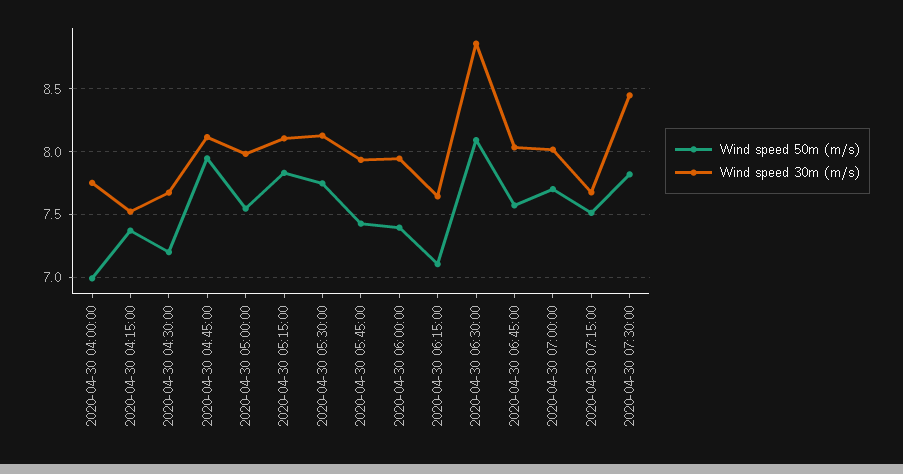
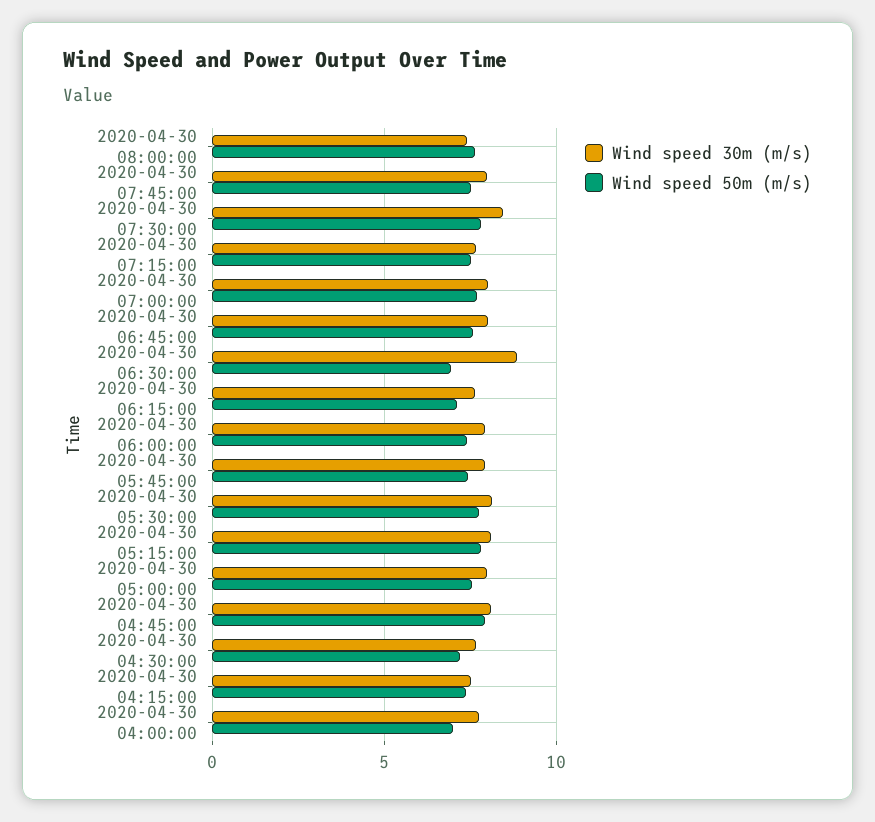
Wind speed 50m (m/s), 2020-04-30 06:30:00: 8.1 -> 7
Wind speed 30m (m/s), 2020-04-30 08:00:00: none -> 7.5
Wind speed 50m (m/s), 2020-04-30 08:00:00: none -> 7.5
Wind speed 30m (m/s), 2020-04-30 07:45:00: none -> 8
Wind speed 50m (m/s), 2020-04-30 07:45:00: none -> 7.5

